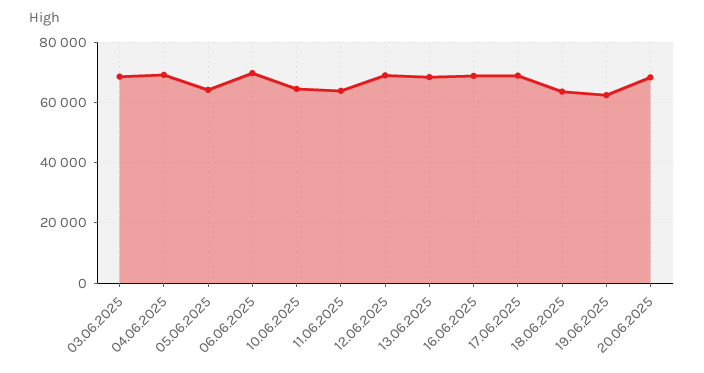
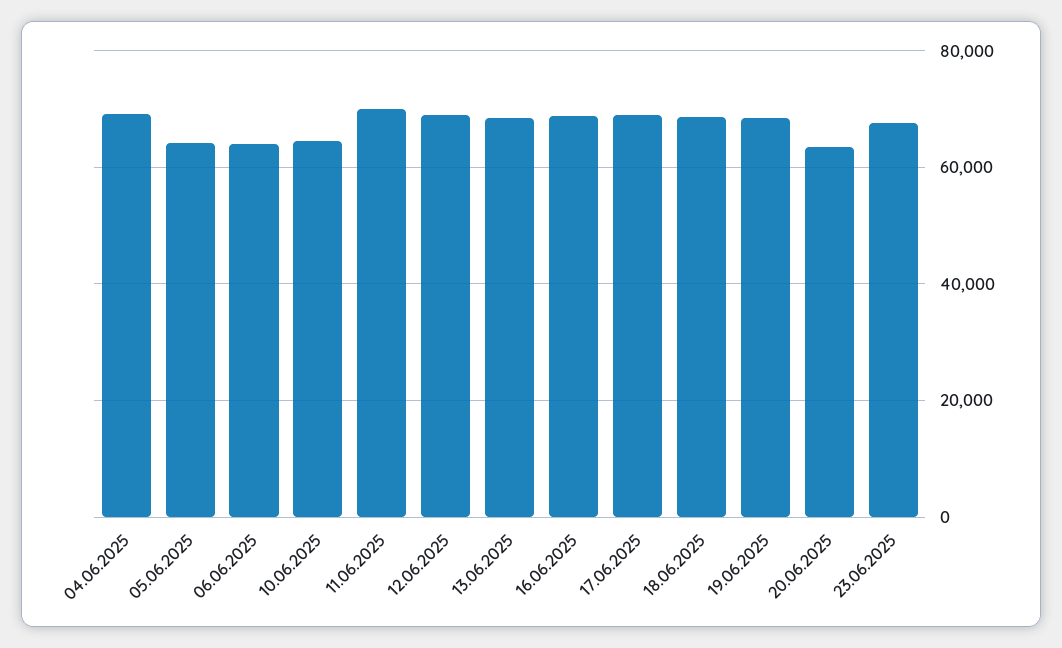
03.06.2025: 68000 -> none
06.06.2025: 70000 -> 64000
11.06.2025: 64000 -> 70000
18.06.2025: 64000 -> 68000
19.06.2025: 62000 -> 68000
20.06.2025: 68000 -> 64000
23.06.2025: none -> 68000

